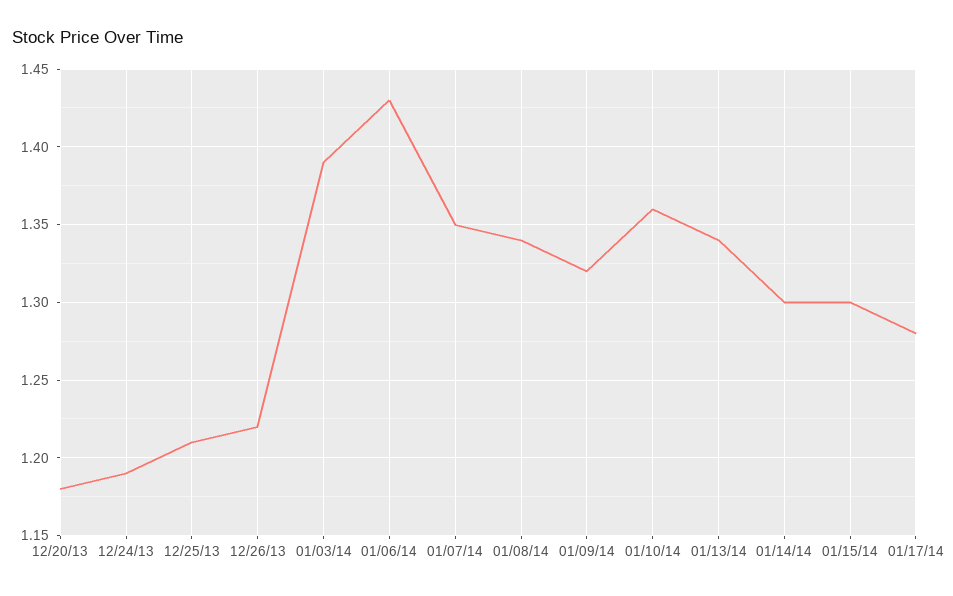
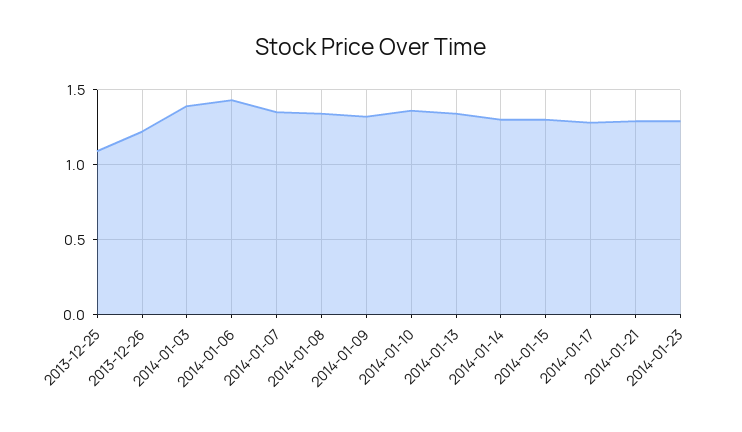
12/20/13: 1.18 -> none
12/24/13: 1.19 -> none
12/25/13: 1.21 -> 1.1
2014-01-21: none -> 1.3
2014-01-23: none -> 1.3

